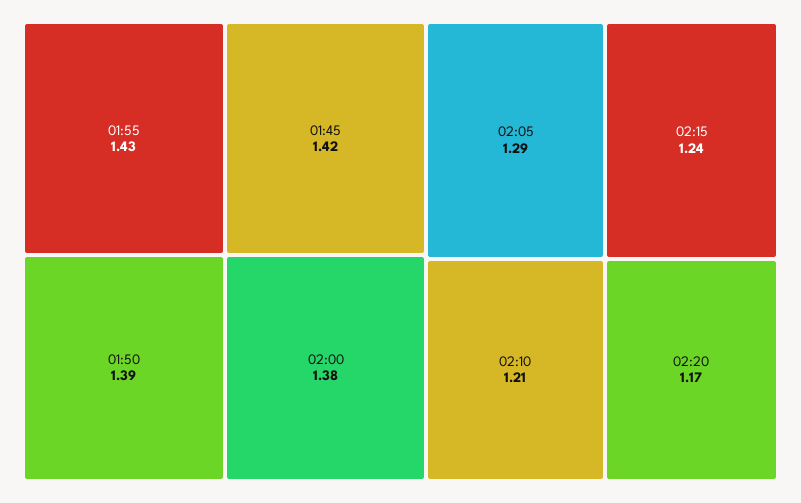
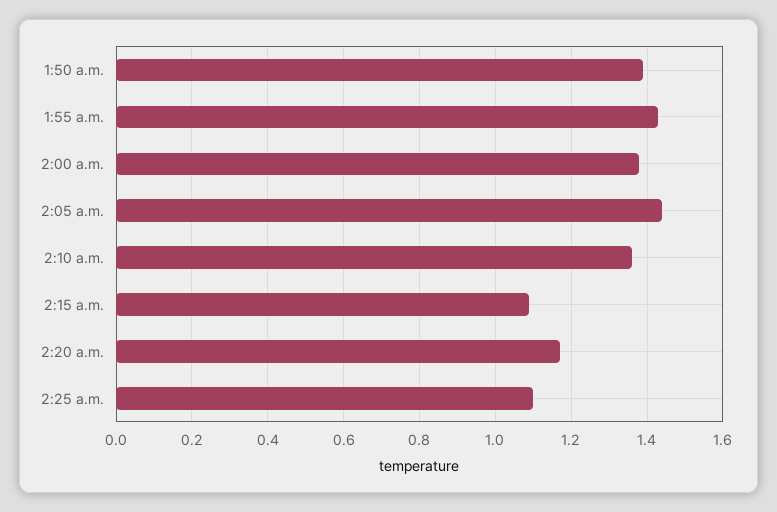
01:45: 1.42 -> none
02:05: 1.29 -> 1.45
02:15: 1.24 -> 1.1
02:10: 1.21 -> 1.35
2:25 a.m.: none -> 1.1

